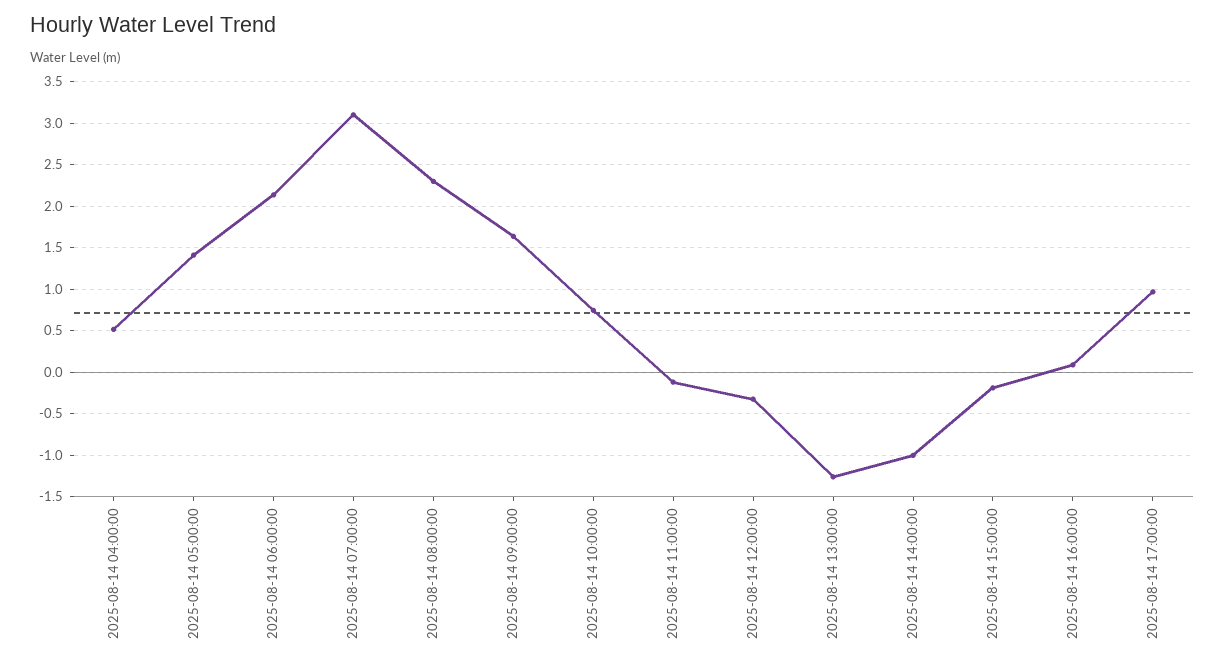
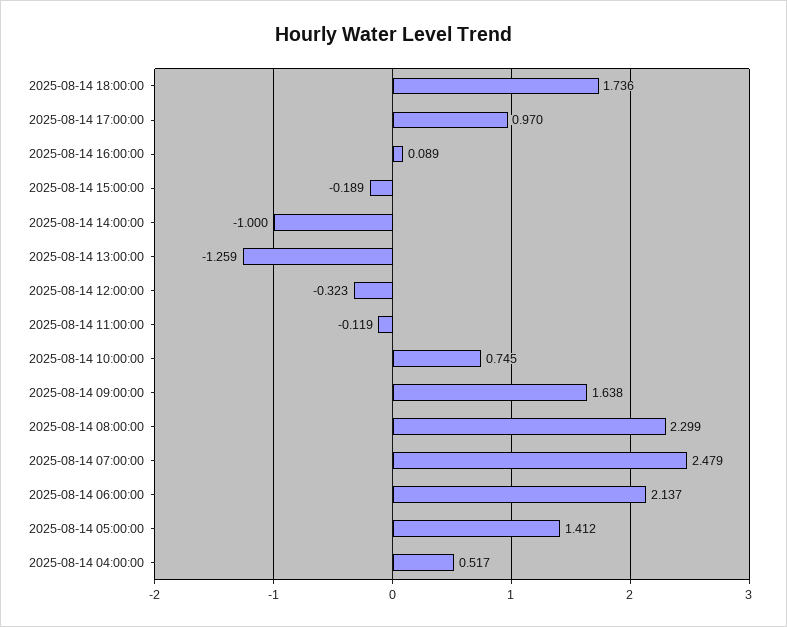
2025-08-14 07:00:00: 3.1 -> 2.479
2025-08-14 18:00:00: none -> 1.736

